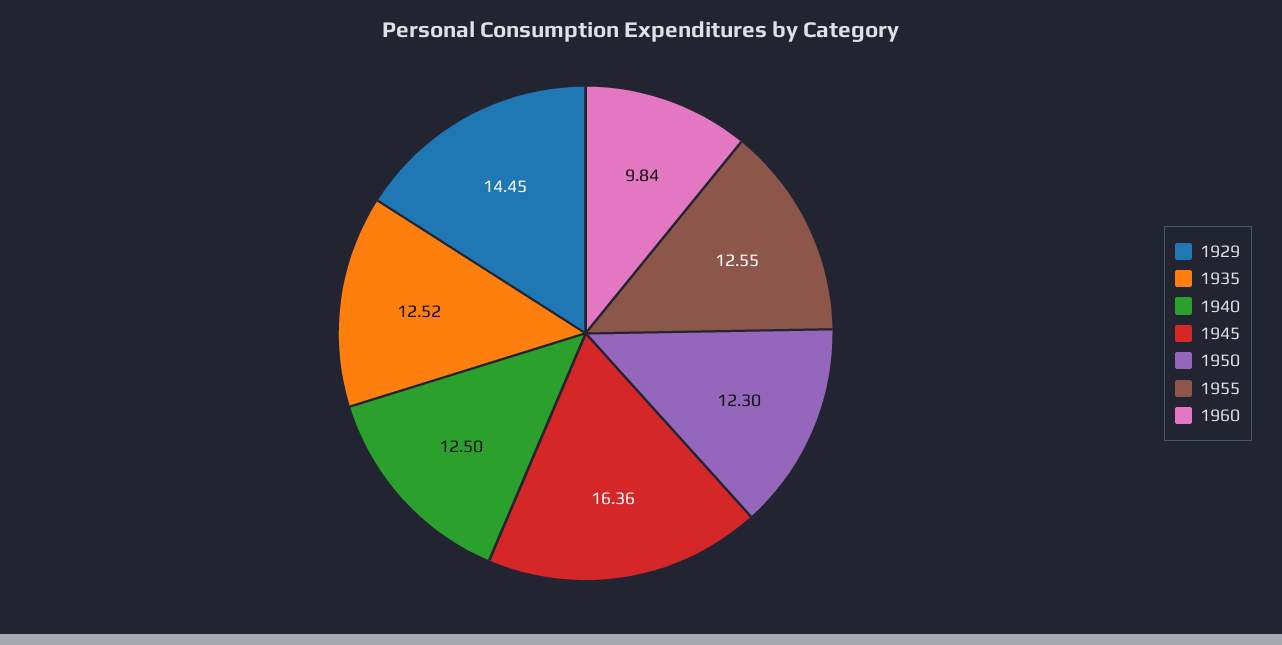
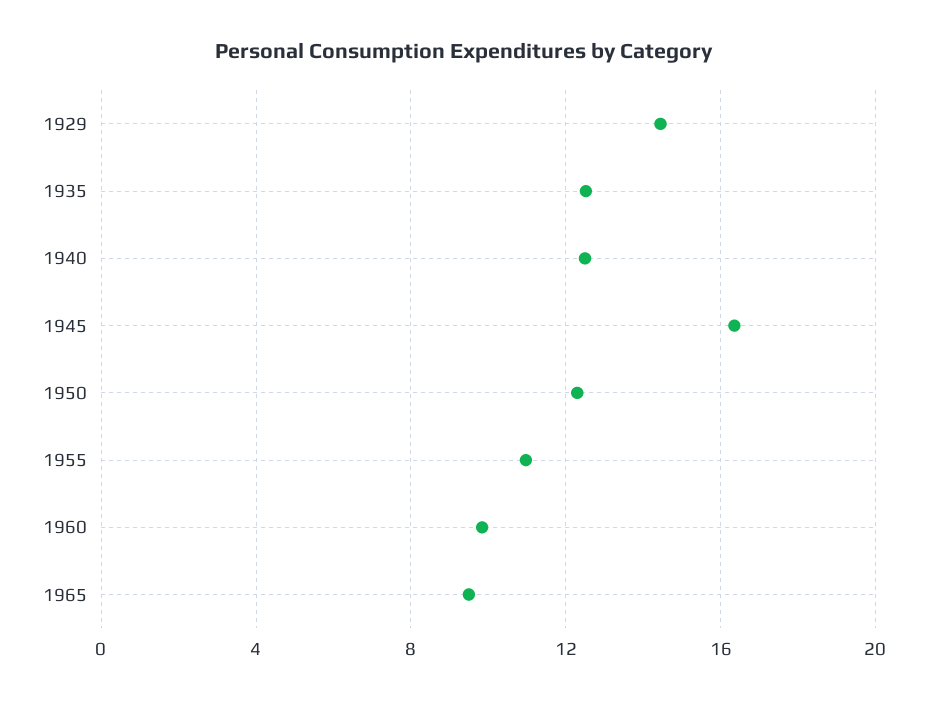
1955: 12.55 -> 11
1965: none -> 9.5

